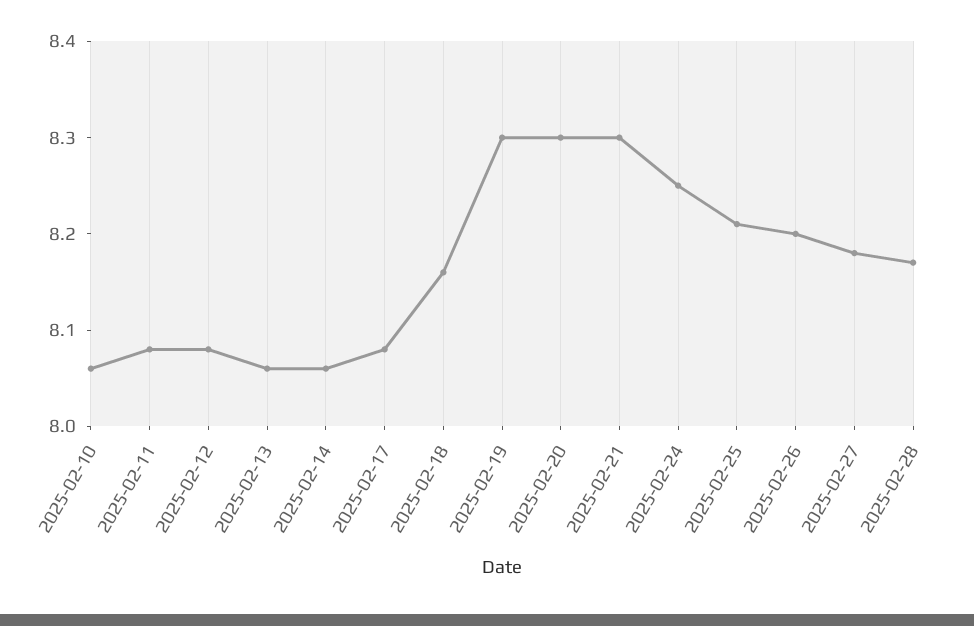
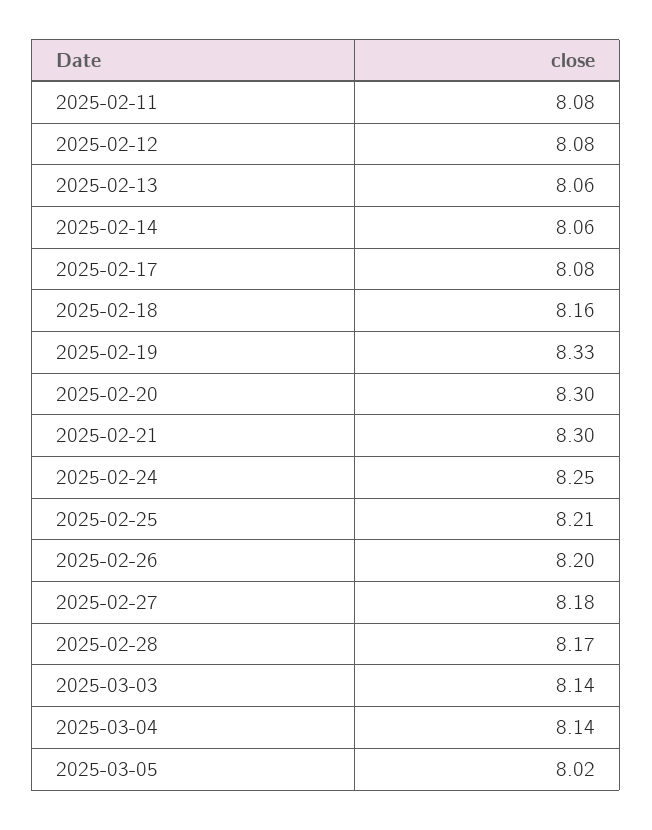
2025-02-10: 8.06 -> none
2025-02-19: 8.3 -> 8.33
2025-03-03: none -> 8.14
2025-03-04: none -> 8.14
2025-03-05: none -> 8.02

